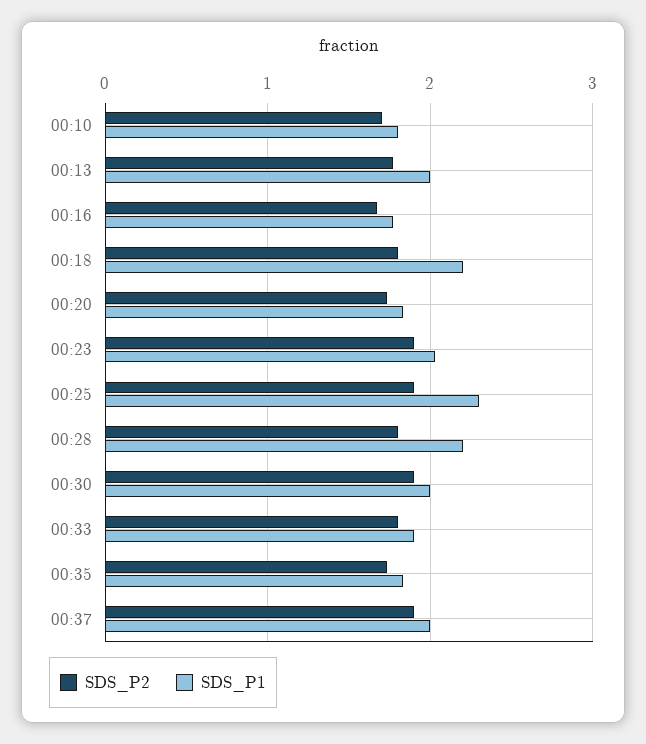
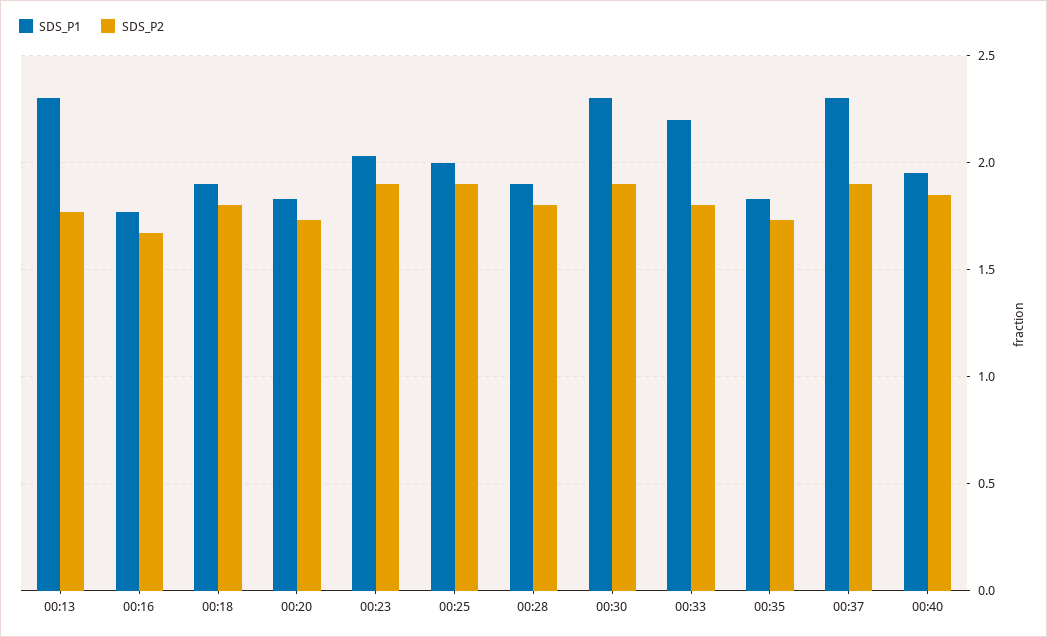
SDS_P2, 00:10: 1.7 -> none
SDS_P1, 00:10: 1.8 -> none
SDS_P1, 00:13: 2 -> 2.3
SDS_P1, 00:18: 2.2 -> 1.9
SDS_P1, 00:25: 2.3 -> 2
SDS_P1, 00:28: 2.2 -> 1.9
SDS_P1, 00:30: 2 -> 2.3
SDS_P1, 00:33: 1.9 -> 2.2
SDS_P1, 00:37: 2 -> 2.3
SDS_P1, 00:40: none -> 1.95
SDS_P2, 00:40: none -> 1.85

